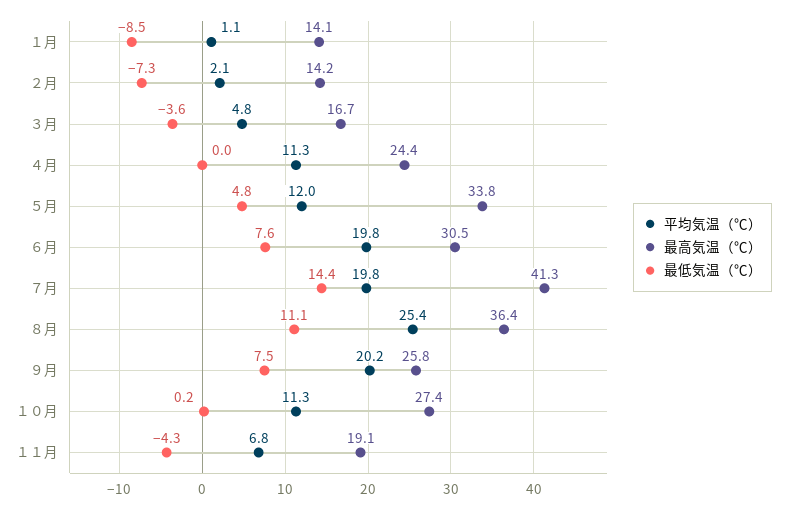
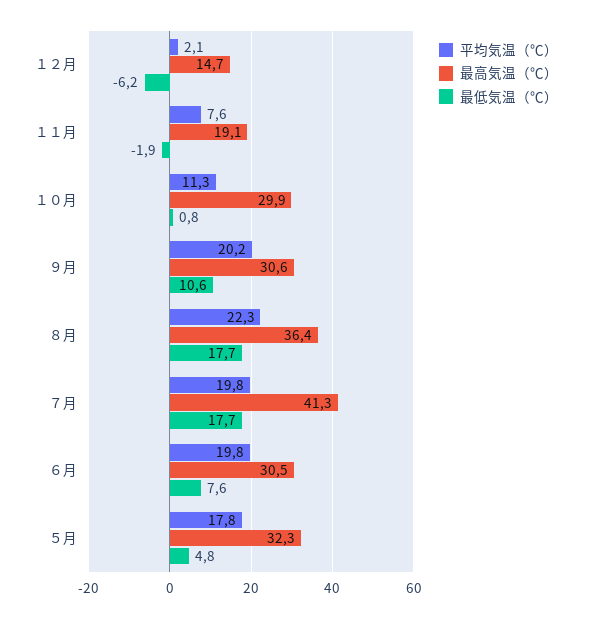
平均気温（℃）, １月: 1.1 -> none
最高気温（℃）, １月: 14.1 -> none
最低気温（℃）, １月: -8.5 -> none
平均気温（℃）, ２月: 2.1 -> none
最高気温（℃）, ２月: 14.2 -> none
最低気温（℃）, ２月: -7.3 -> none
平均気温（℃）, ３月: 4.8 -> none
最高気温（℃）, ３月: 16.7 -> none
最低気温（℃）, ３月: -3.6 -> none
平均気温（℃）, ４月: 11.3 -> none
最高気温（℃）, ４月: 24.4 -> none
最低気温（℃）, ４月: 0 -> none
平均気温（℃）, ５月: 12 -> 17.8
最高気温（℃）, ５月: 33.8 -> 32.3
最低気温（℃）, ７月: 14.4 -> 17.7
平均気温（℃）, ８月: 25.4 -> 22.3
最低気温（℃）, ８月: 11.1 -> 17.7
最高気温（℃）, ９月: 25.8 -> 30.6
最低気温（℃）, ９月: 7.5 -> 10.6
最高気温（℃）, １０月: 27.4 -> 29.9
最低気温（℃）, １０月: 0.2 -> 0.8
平均気温（℃）, １１月: 6.8 -> 7.6
最低気温（℃）, １１月: -4.3 -> -1.9
平均気温（℃）, １２月: none -> 2.1
最高気温（℃）, １２月: none -> 14.7
最低気温（℃）, １２月: none -> -6.2

